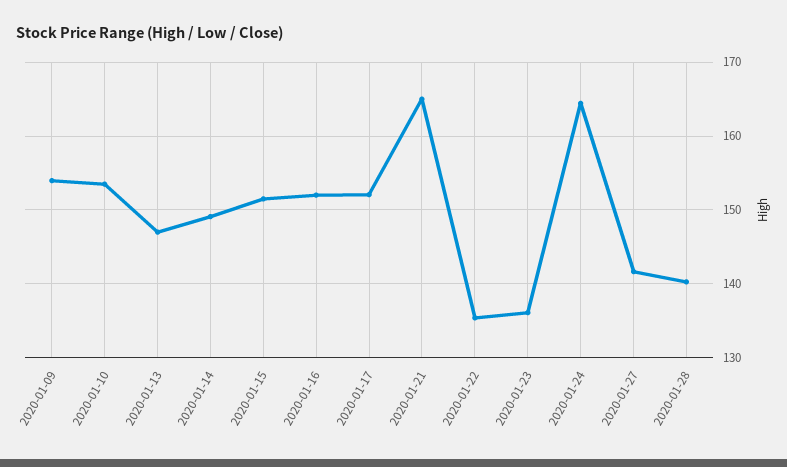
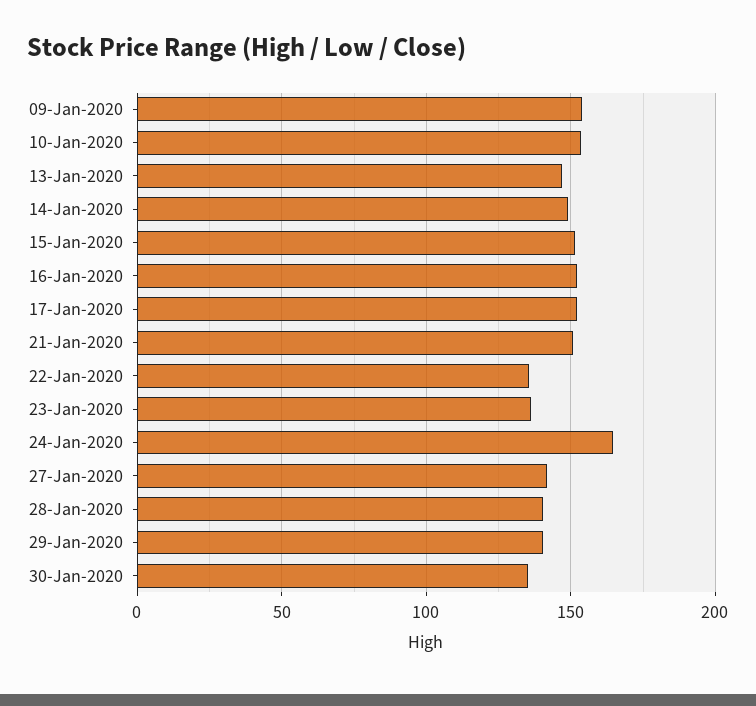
2020-01-21: 165 -> 150
29-Jan-2020: none -> 140
30-Jan-2020: none -> 135

